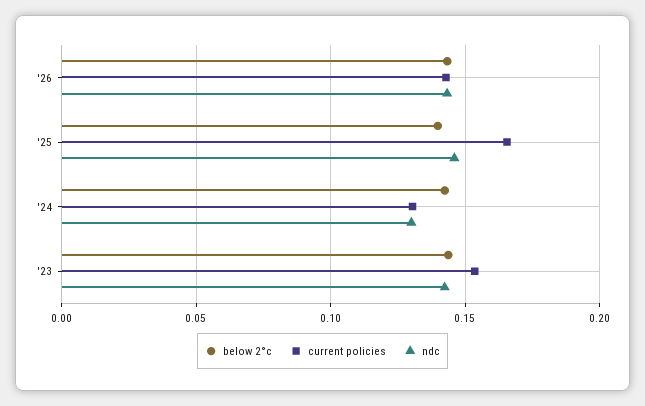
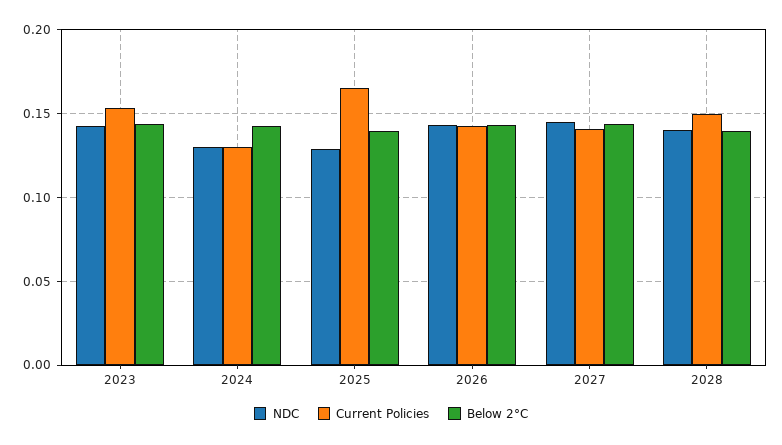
ndc, '25: 0.145 -> 0.13
ndc, 2027: none -> 0.145
current policies, 2027: none -> 0.14
below 2°c, 2027: none -> 0.145
ndc, 2028: none -> 0.14
current policies, 2028: none -> 0.15
below 2°c, 2028: none -> 0.14

